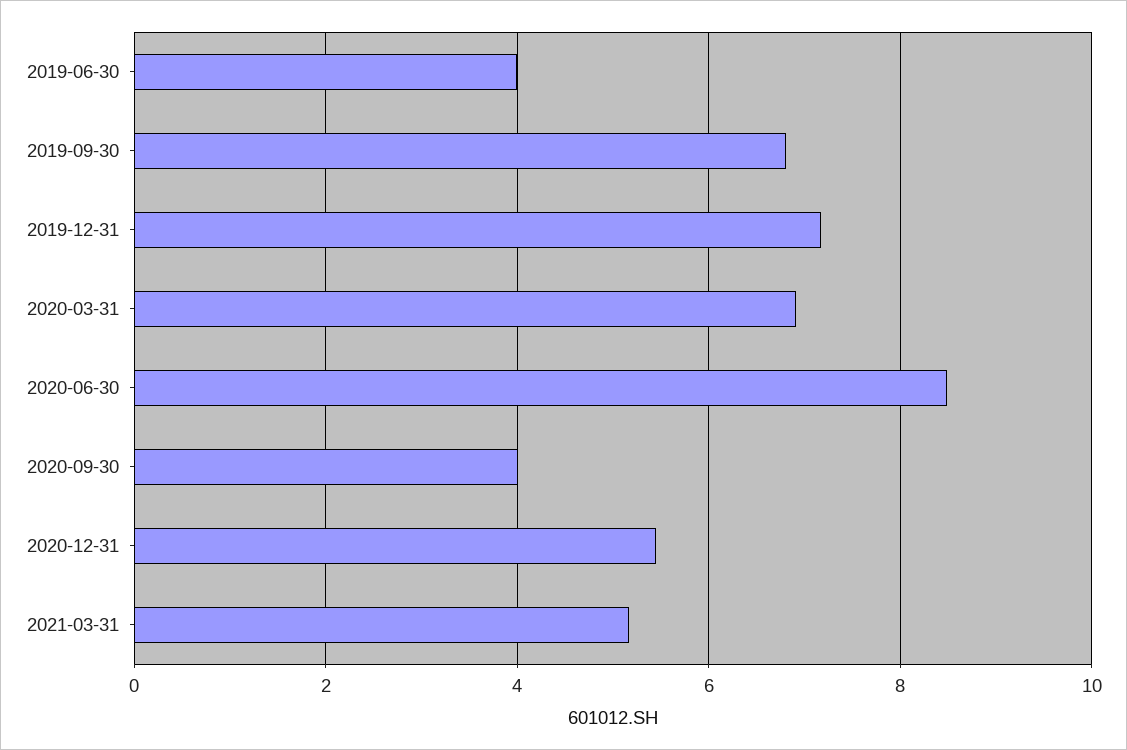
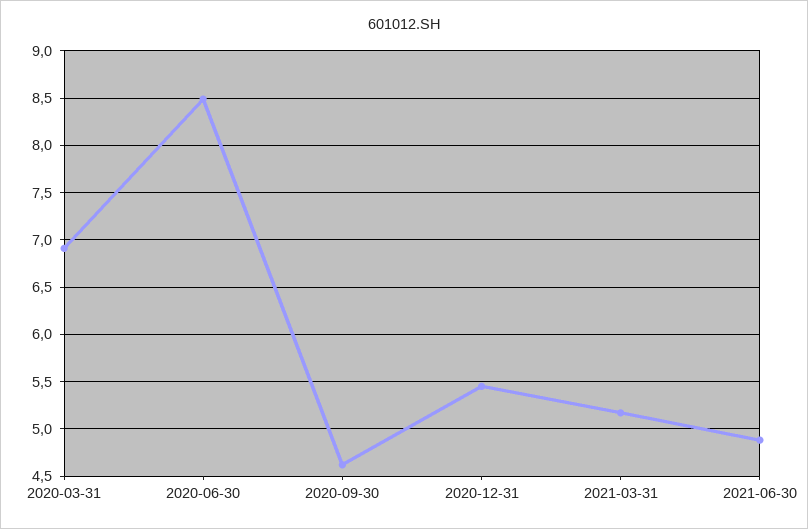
2019-06-30: 4 -> none
2019-09-30: 6.8 -> none
2019-12-31: 7.2 -> none
2020-09-30: 4 -> 4.6
2021-06-30: none -> 4.9

